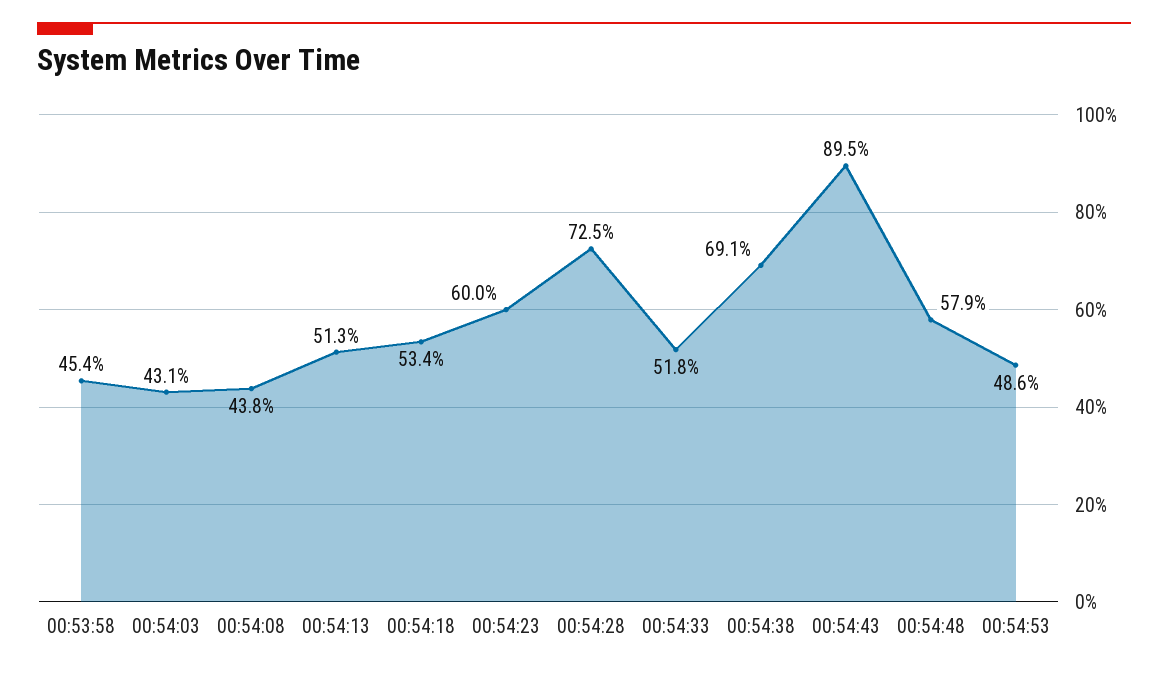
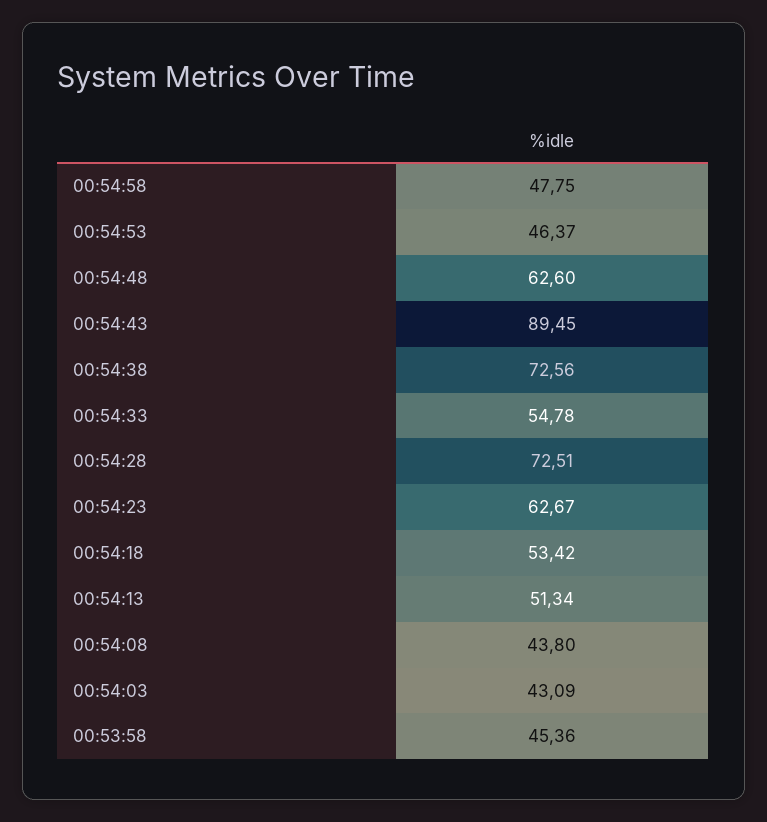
00:54:23: 60 -> 62.67
00:54:33: 51.8 -> 54.78
00:54:38: 69.1 -> 72.56
00:54:48: 57.9 -> 62.6
00:54:53: 48.6 -> 46.37
00:54:58: none -> 47.75

